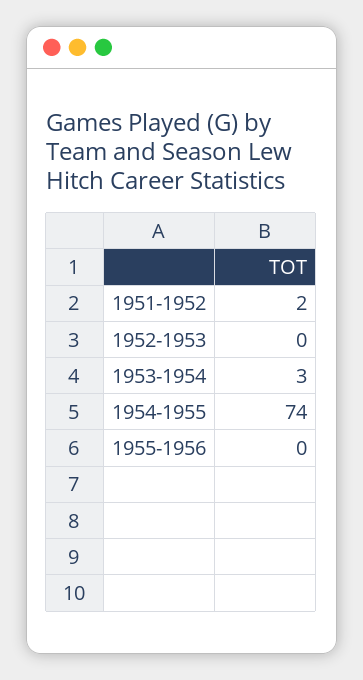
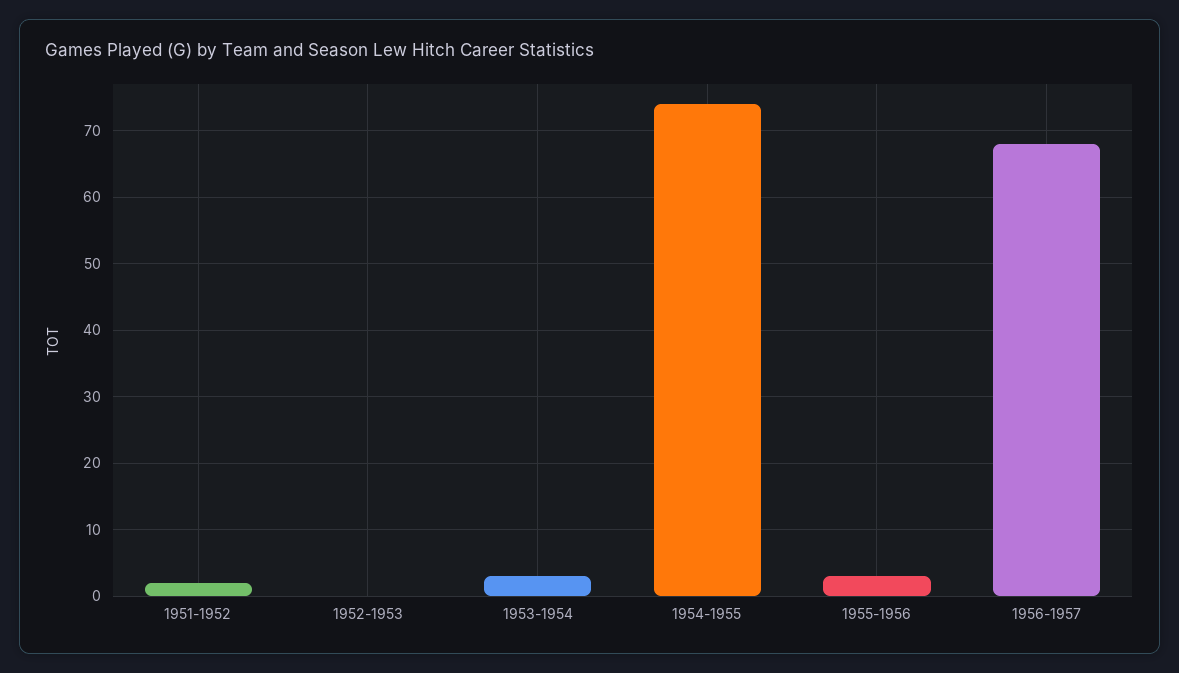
1955-1956: 0 -> 3
1956-1957: none -> 68

